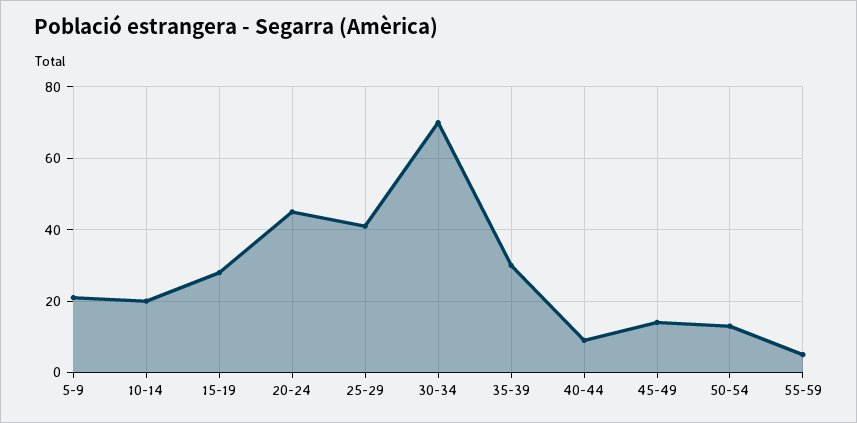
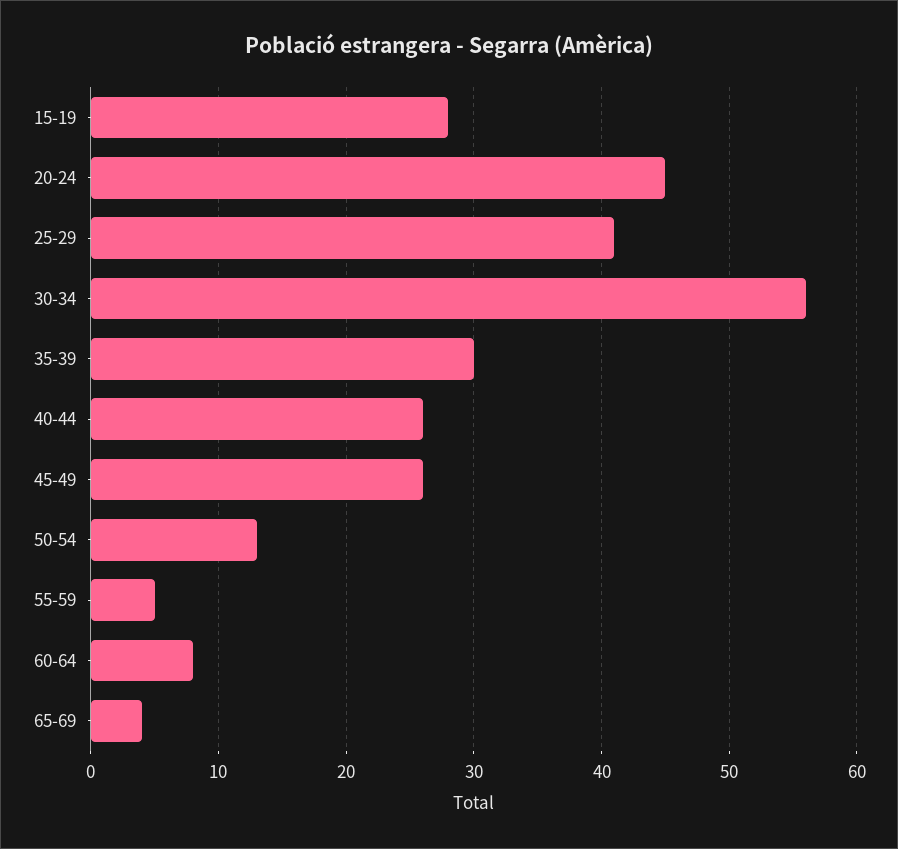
5-9: 20 -> none
10-14: 20 -> none
30-34: 70 -> 56
40-44: 10 -> 26
45-49: 15 -> 26
60-64: none -> 8
65-69: none -> 4

